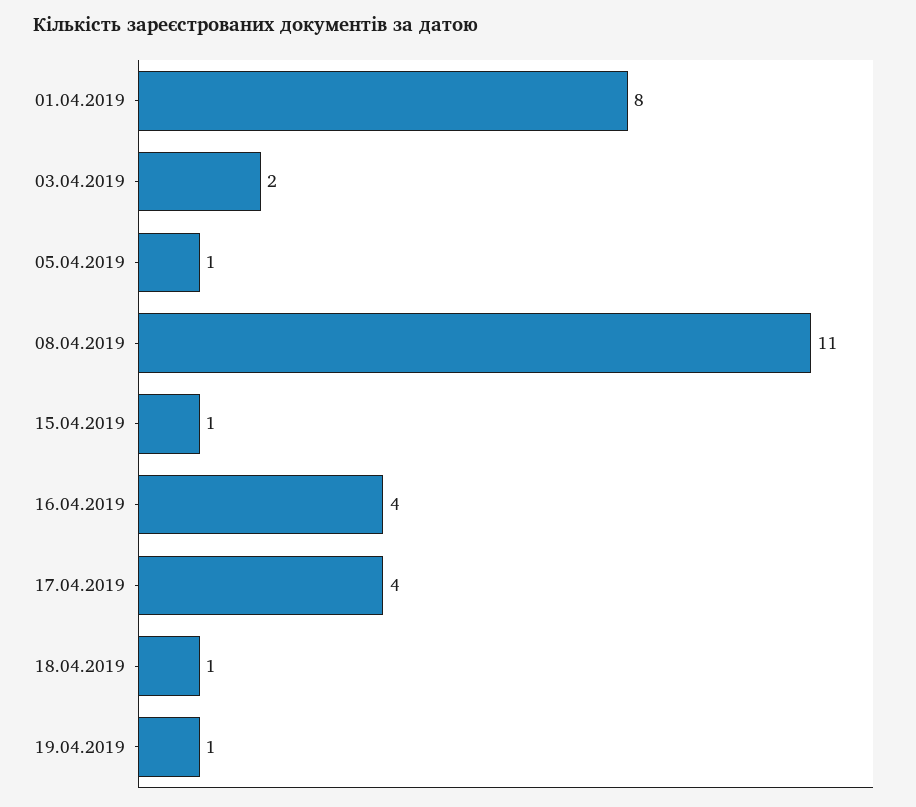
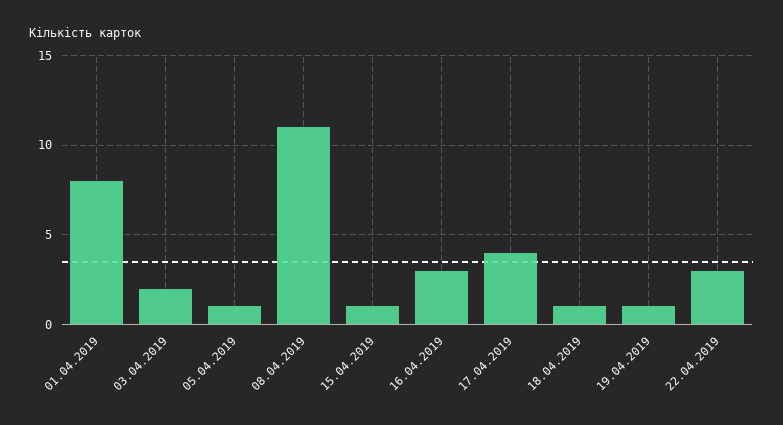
16.04.2019: 4 -> 3
22.04.2019: none -> 3

